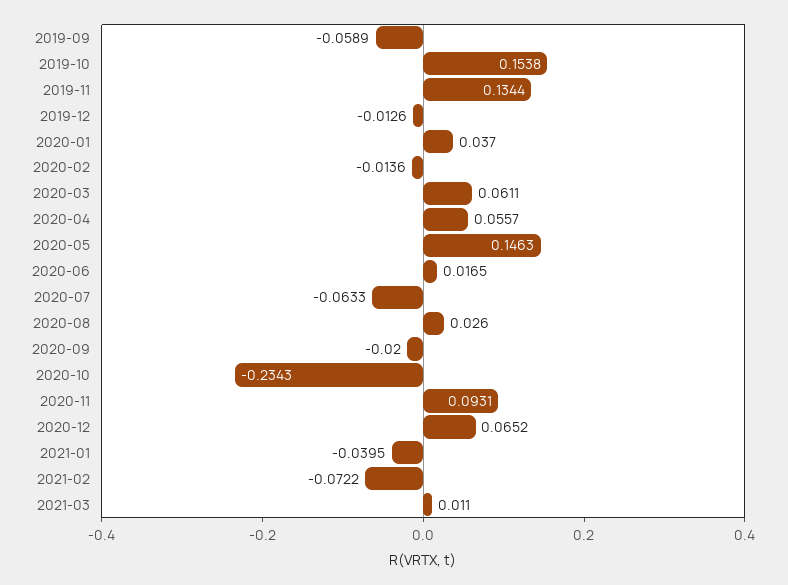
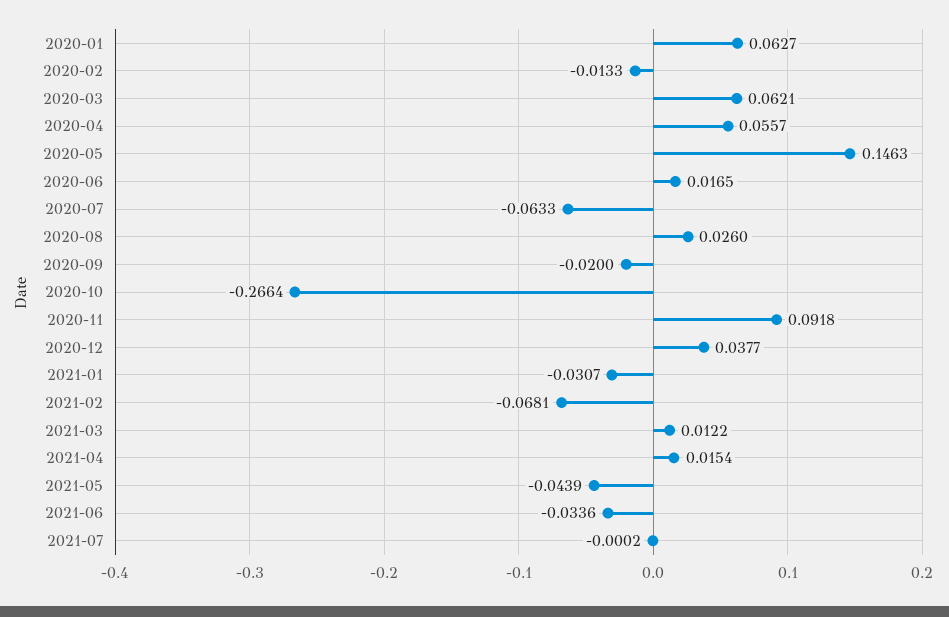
2019-09: -0.0589 -> none
2019-10: 0.1538 -> none
2019-11: 0.1344 -> none
2019-12: -0.0126 -> none
2020-01: 0.037 -> 0.0627
2020-02: -0.0136 -> -0.0133
2020-03: 0.0611 -> 0.0621
2020-10: -0.2343 -> -0.2664
2020-11: 0.0931 -> 0.0918
2020-12: 0.0652 -> 0.0377
2021-01: -0.0395 -> -0.0307
2021-02: -0.0722 -> -0.0681
2021-03: 0.011 -> 0.0122
2021-04: none -> 0.0154
2021-05: none -> -0.0439
2021-06: none -> -0.0336
2021-07: none -> -0.0002

